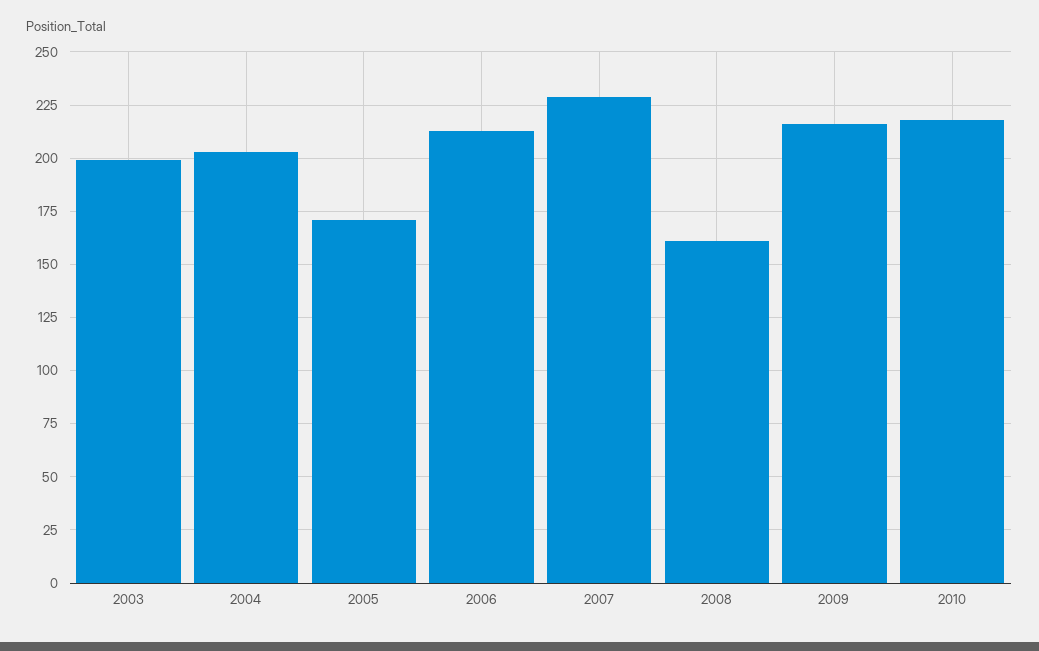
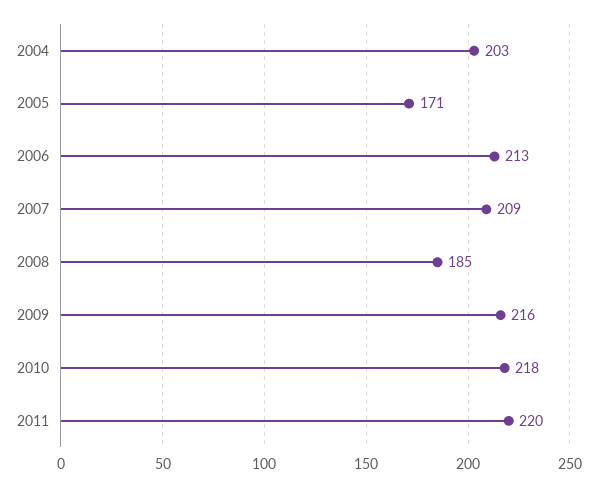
2003: 200 -> none
2007: 230 -> 209
2008: 160 -> 185
2011: none -> 220

